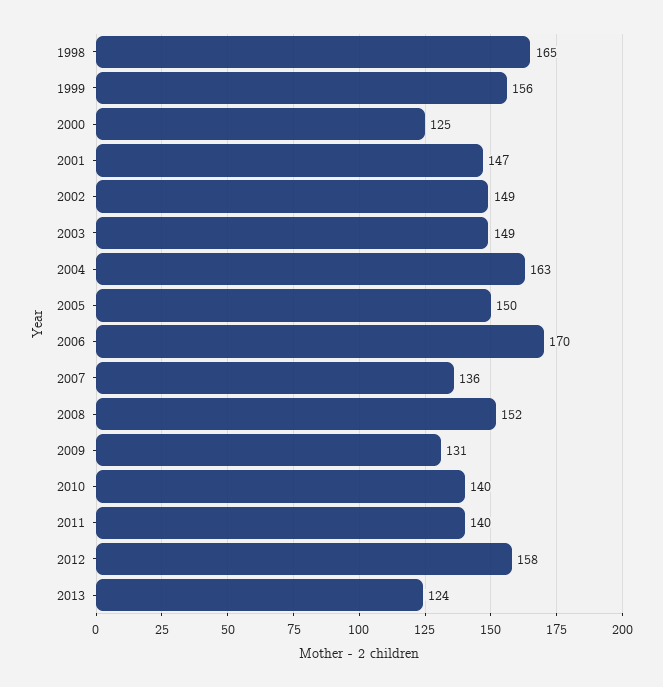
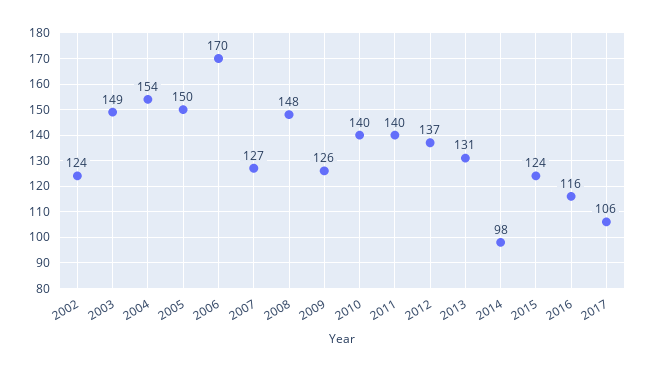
1998: 165 -> none
1999: 156 -> none
2000: 125 -> none
2001: 147 -> none
2002: 149 -> 124
2004: 163 -> 154
2007: 136 -> 127
2008: 152 -> 148
2009: 131 -> 126
2012: 158 -> 137
2013: 124 -> 131
2014: none -> 98
2015: none -> 124
2016: none -> 116
2017: none -> 106

